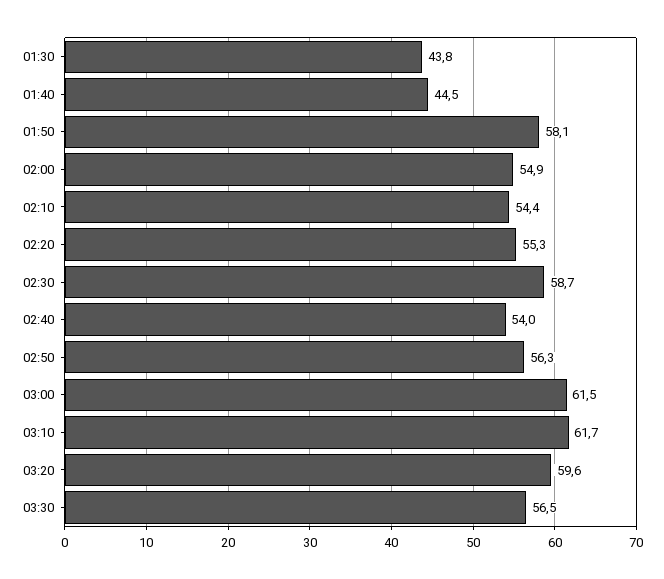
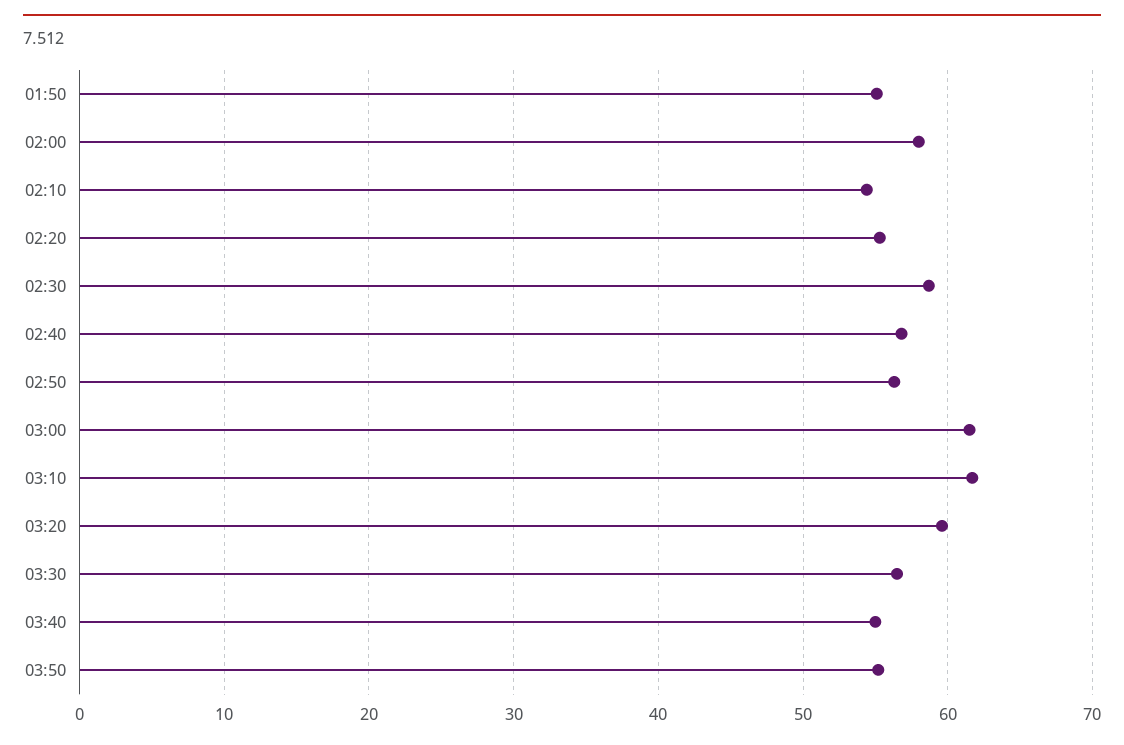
01:30: 43.8 -> none
01:40: 44.5 -> none
01:50: 58.1 -> 55
02:00: 54.9 -> 58
02:40: 54 -> 57
03:40: none -> 55
03:50: none -> 55

